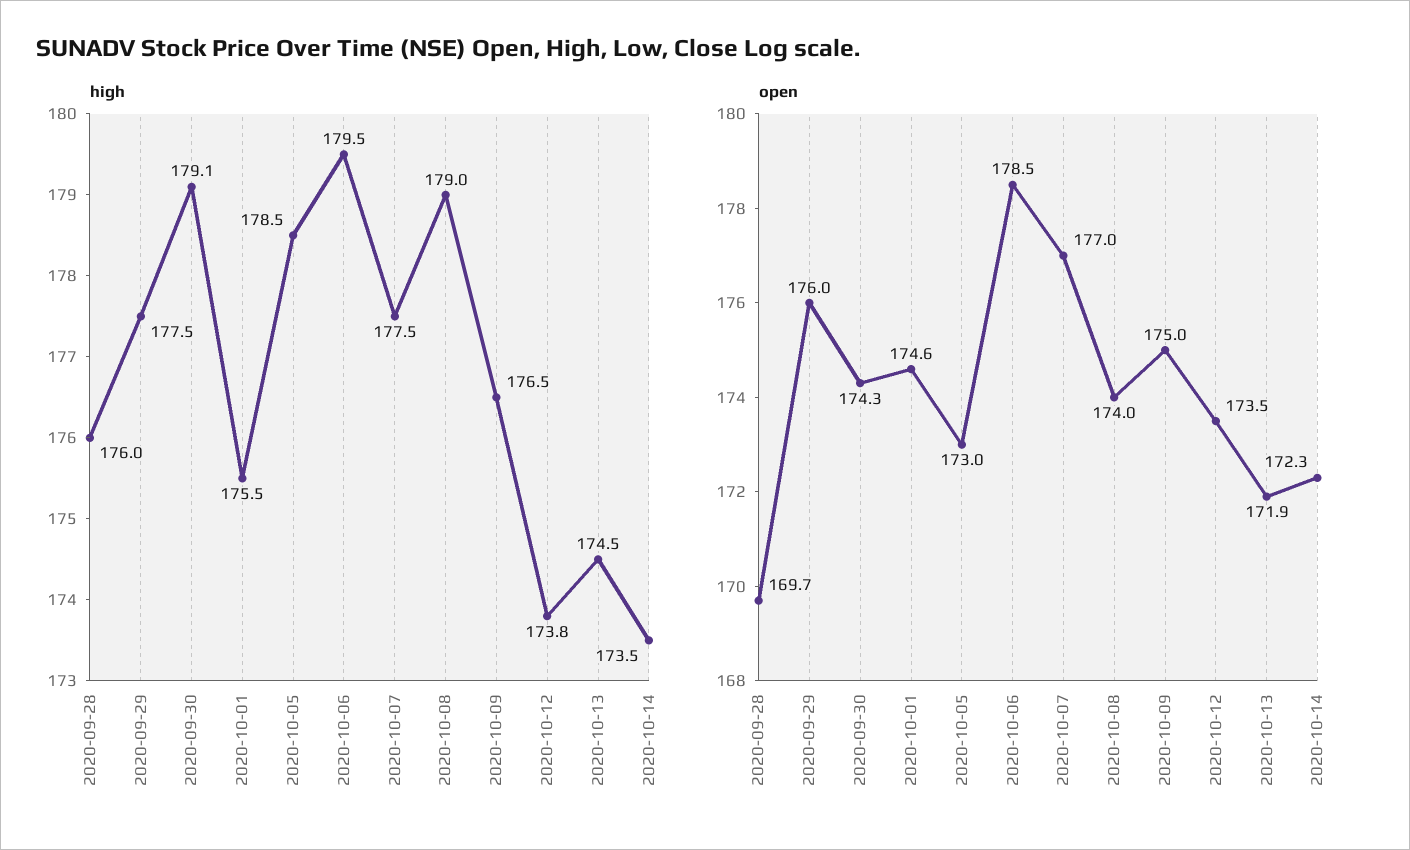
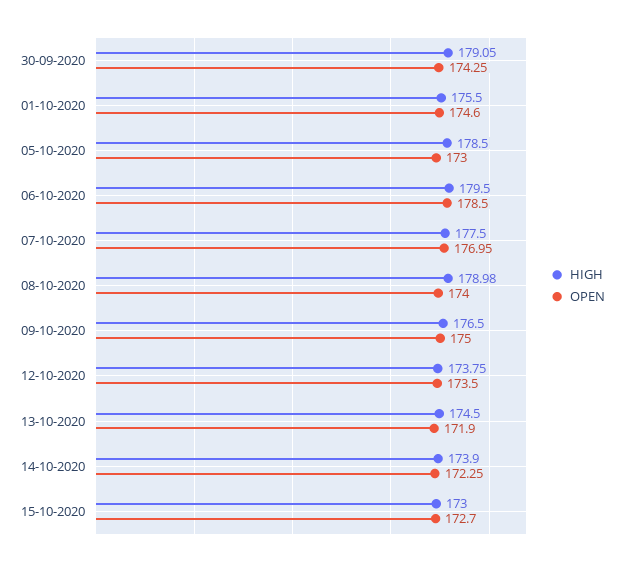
high, 2020-09-28: 176 -> none
high, 2020-09-29: 177.5 -> none
high, 2020-10-14: 173.5 -> 173.9
open, 2020-09-28: 169.7 -> none
open, 2020-09-29: 176 -> none
high, 15-10-2020: none -> 173
open, 15-10-2020: none -> 172.7

